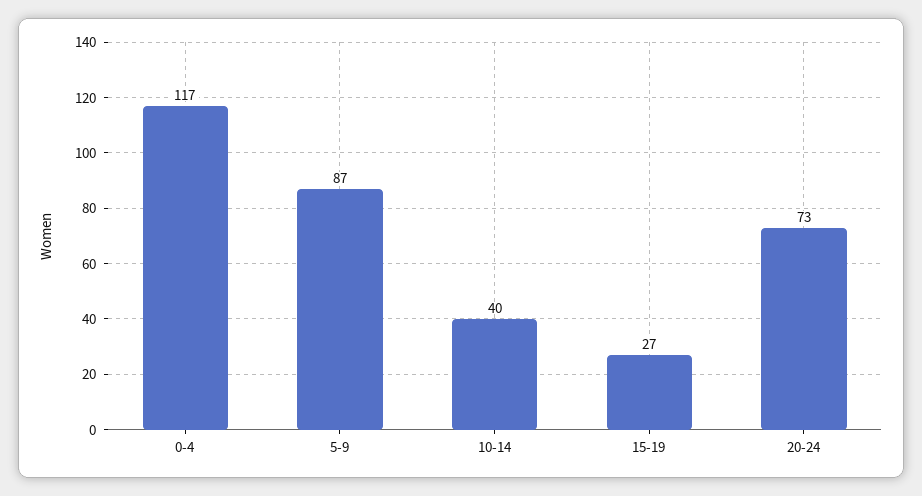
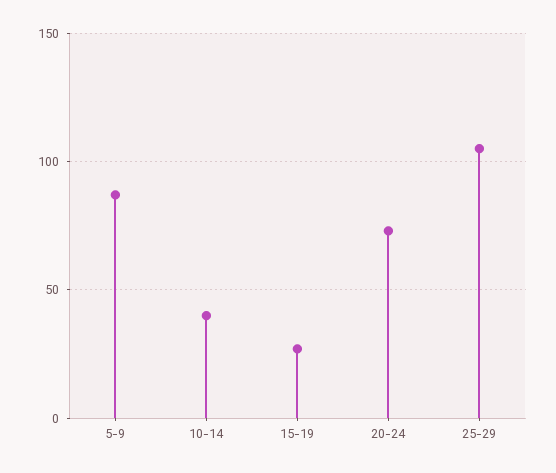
0-4: 117 -> none
25-29: none -> 105

